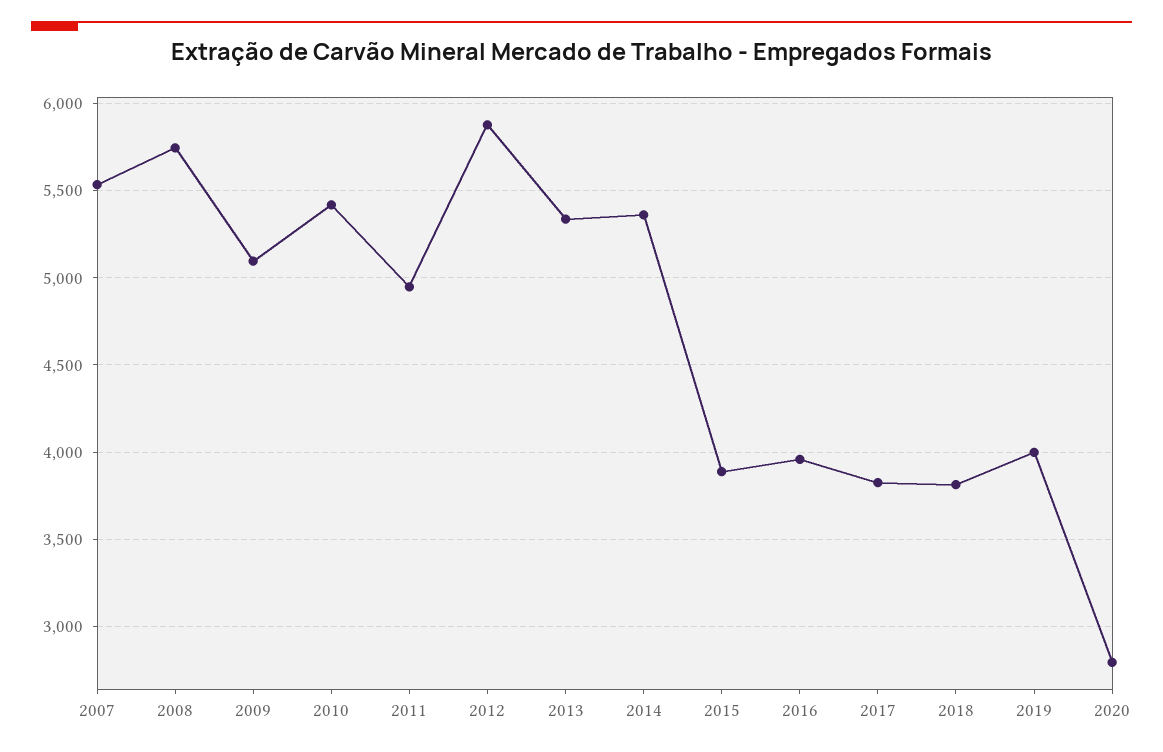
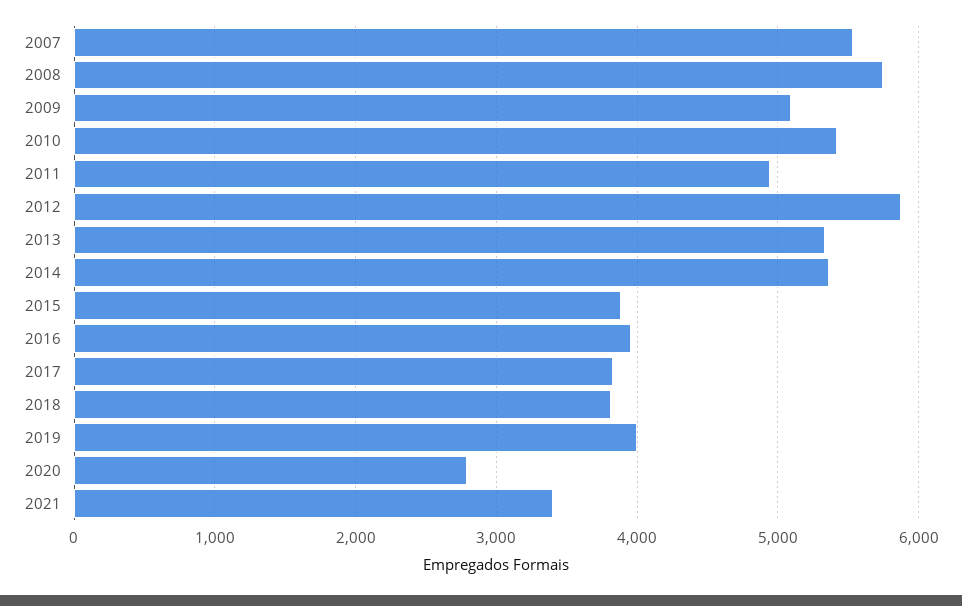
2021: none -> 3400

